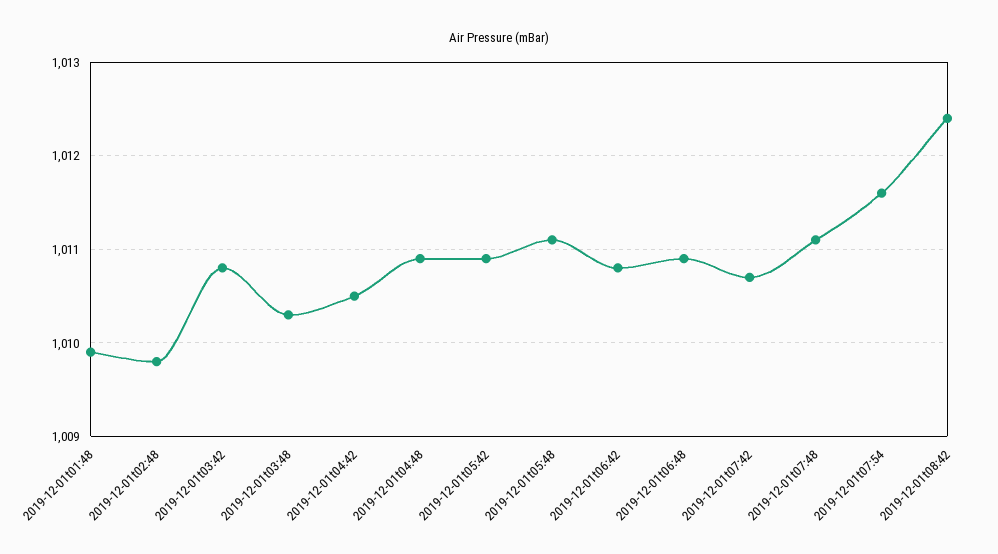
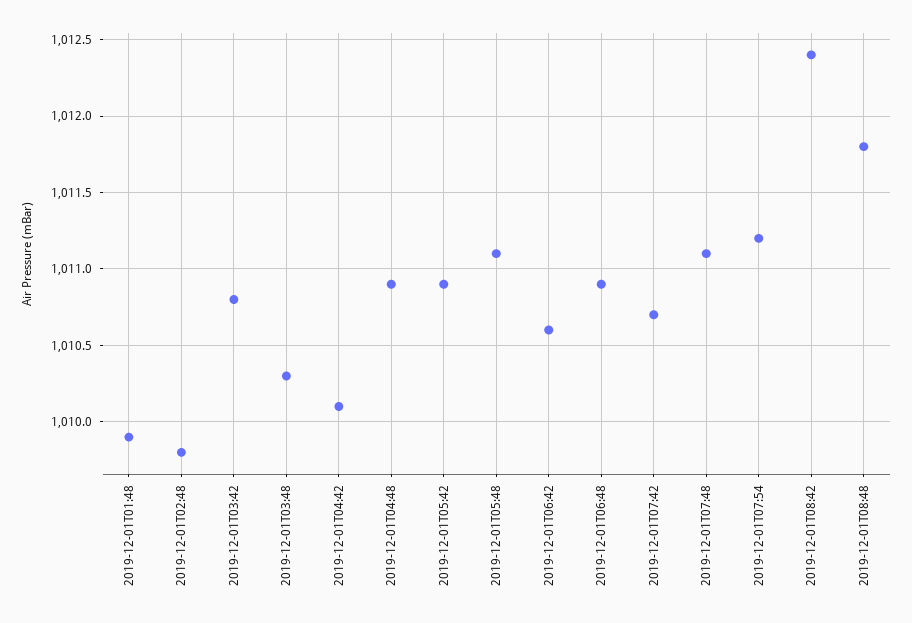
2019-12-01t04:42: 1010.5 -> 1010.1
2019-12-01t06:42: 1010.8 -> 1010.6
2019-12-01t07:54: 1011.6 -> 1011.2
2019-12-01T08:48: none -> 1011.8

